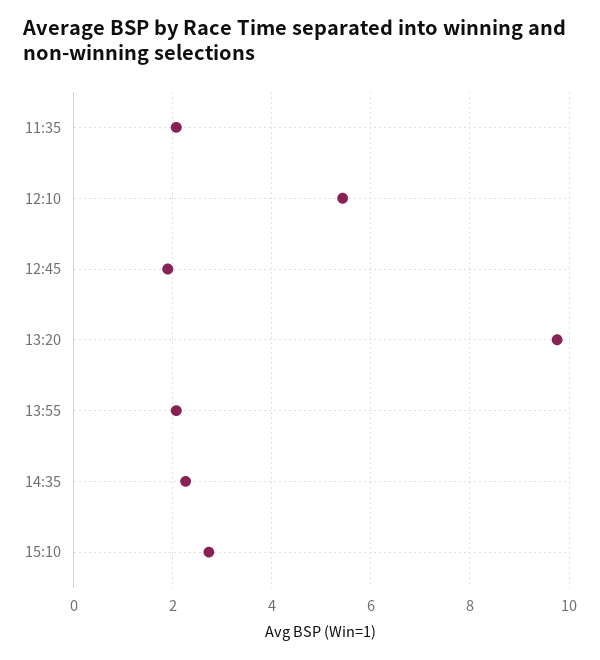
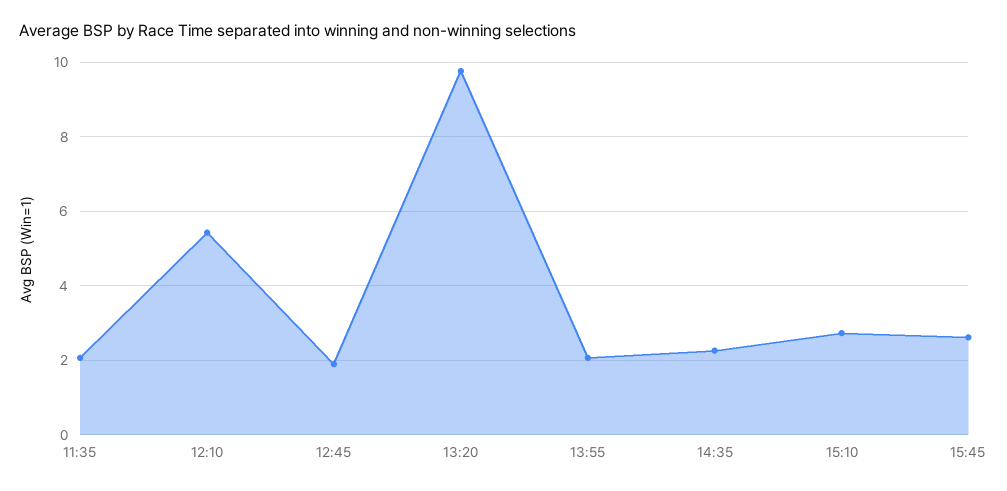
15:45: none -> 2.6

